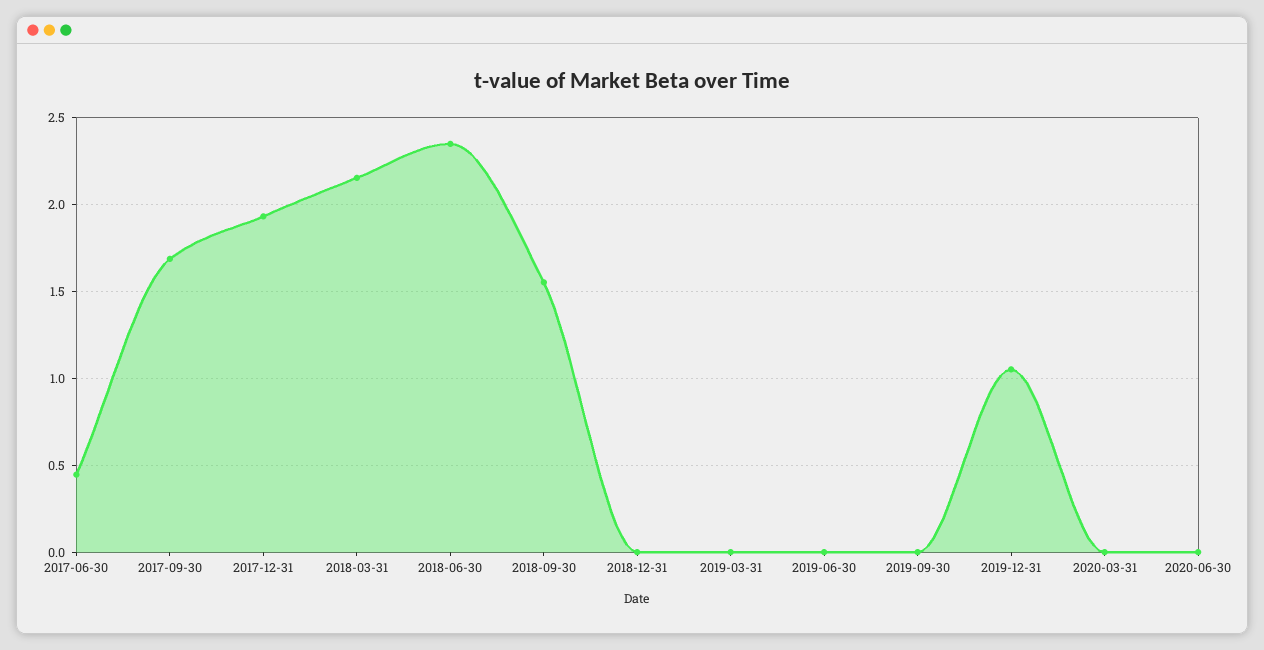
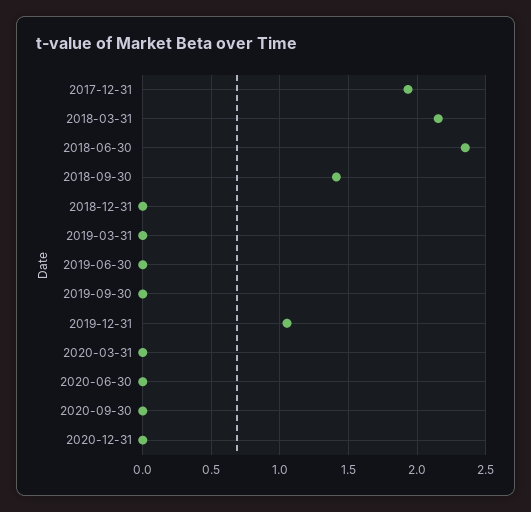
2017-06-30: 0.45 -> none
2017-09-30: 1.7 -> none
2018-09-30: 1.55 -> 1.4
2020-09-30: none -> 0
2020-12-31: none -> 0

